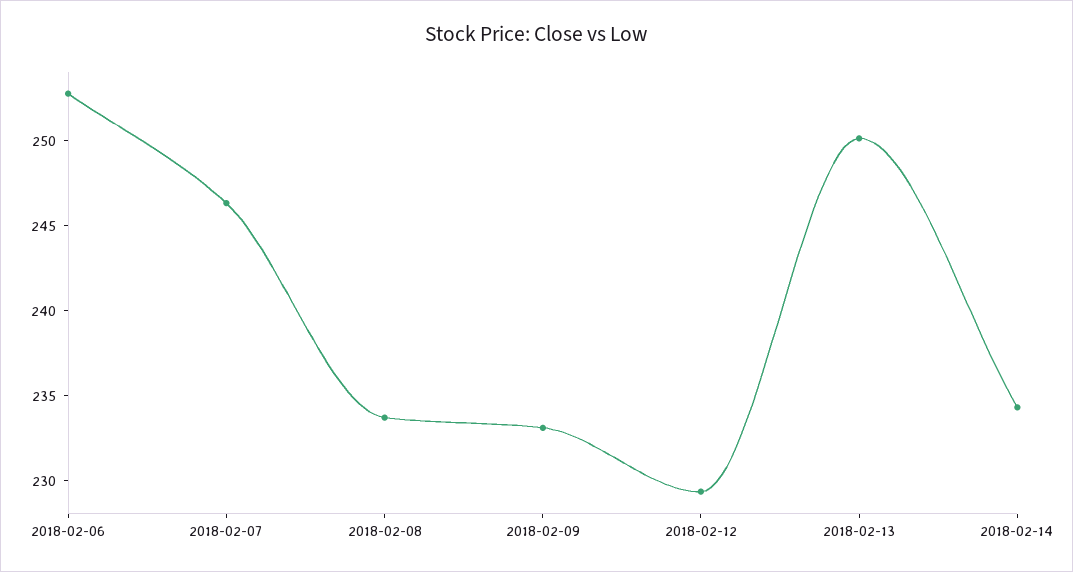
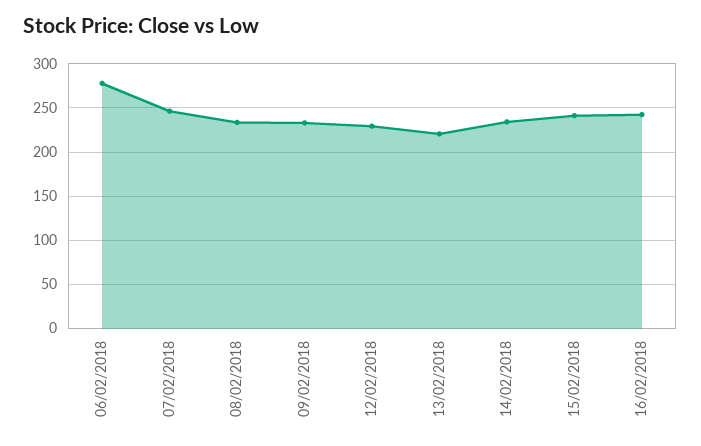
2018-02-06: 253 -> 280
2018-02-13: 250 -> 220
15/02/2018: none -> 240
16/02/2018: none -> 240

